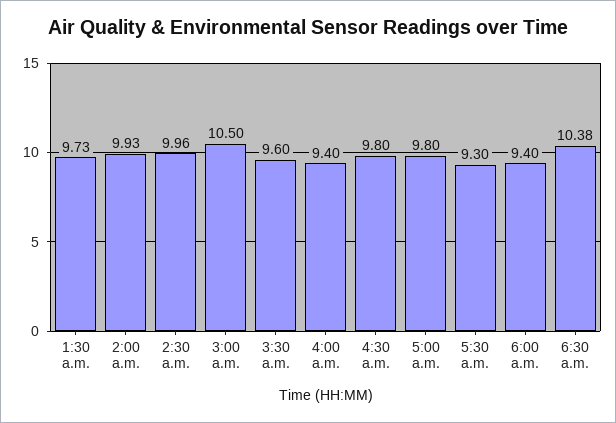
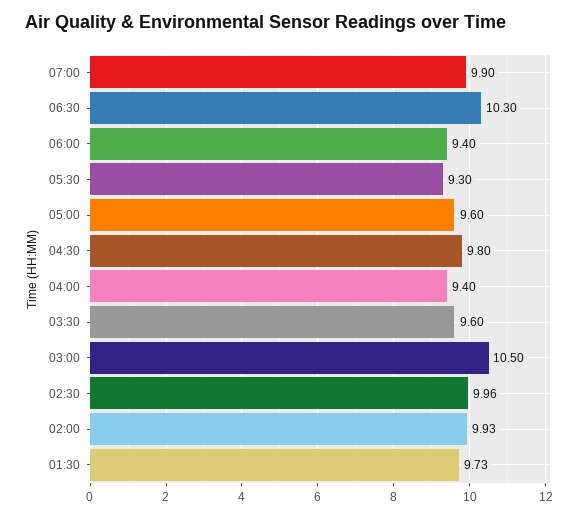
5:00 a.m.: 9.8 -> 9.6
6:30 a.m.: 10.38 -> 10.3
07:00: none -> 9.9

